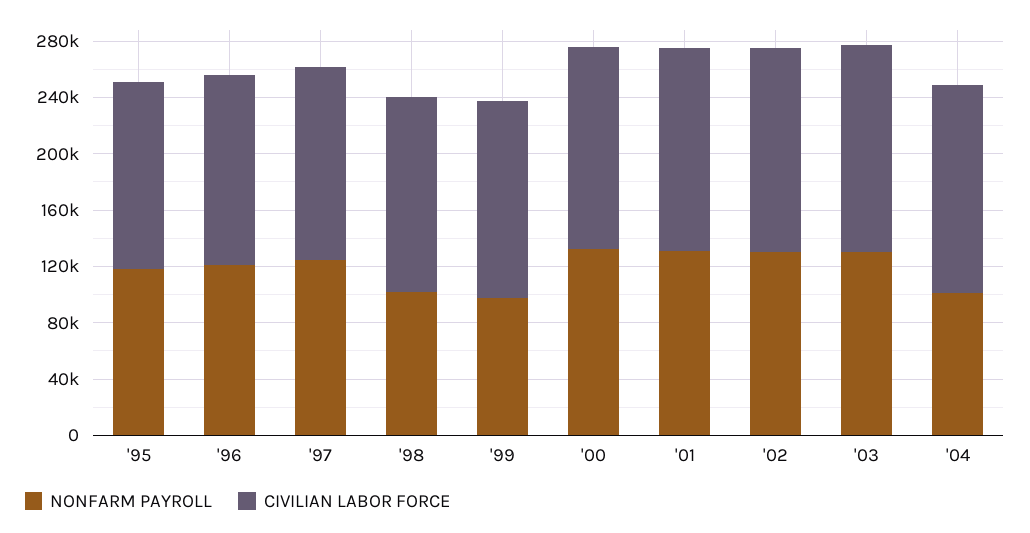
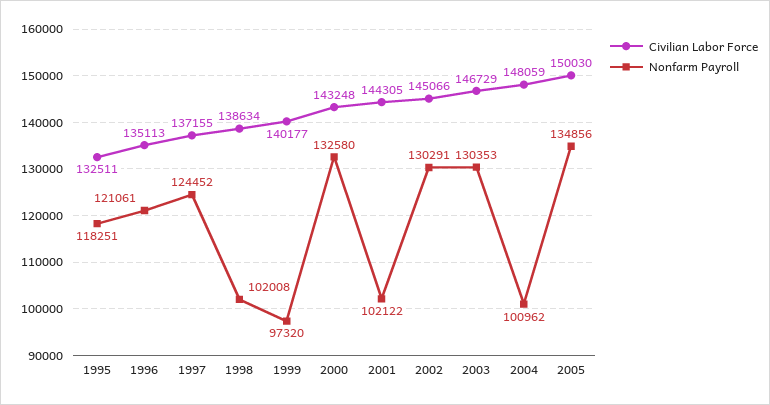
NONFARM PAYROLL, '01: 130000 -> 102122
CIVILIAN LABOR FORCE, 2005: none -> 150030
NONFARM PAYROLL, 2005: none -> 134856

